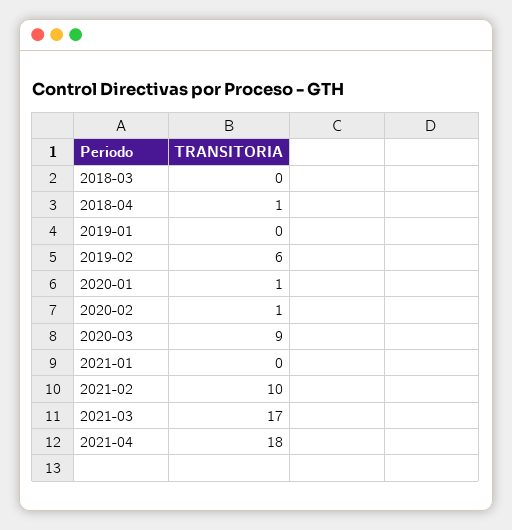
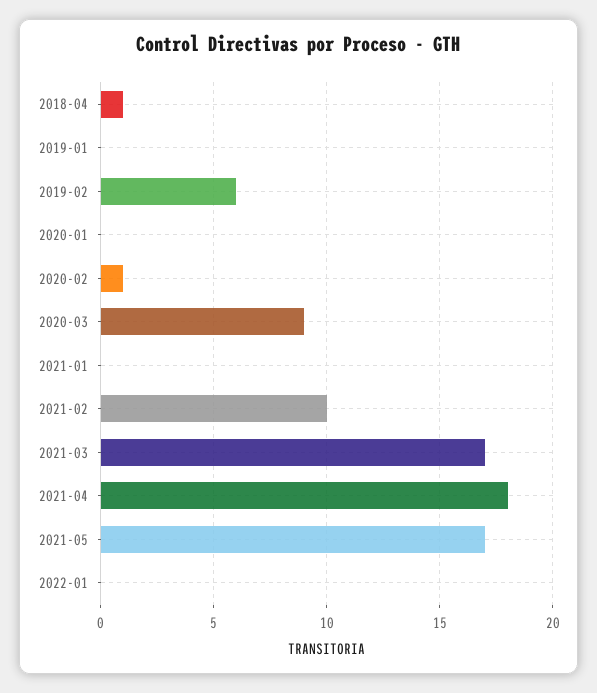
2018-03: 0 -> none
2020-01: 1 -> 0
2021-05: none -> 17
2022-01: none -> 0

